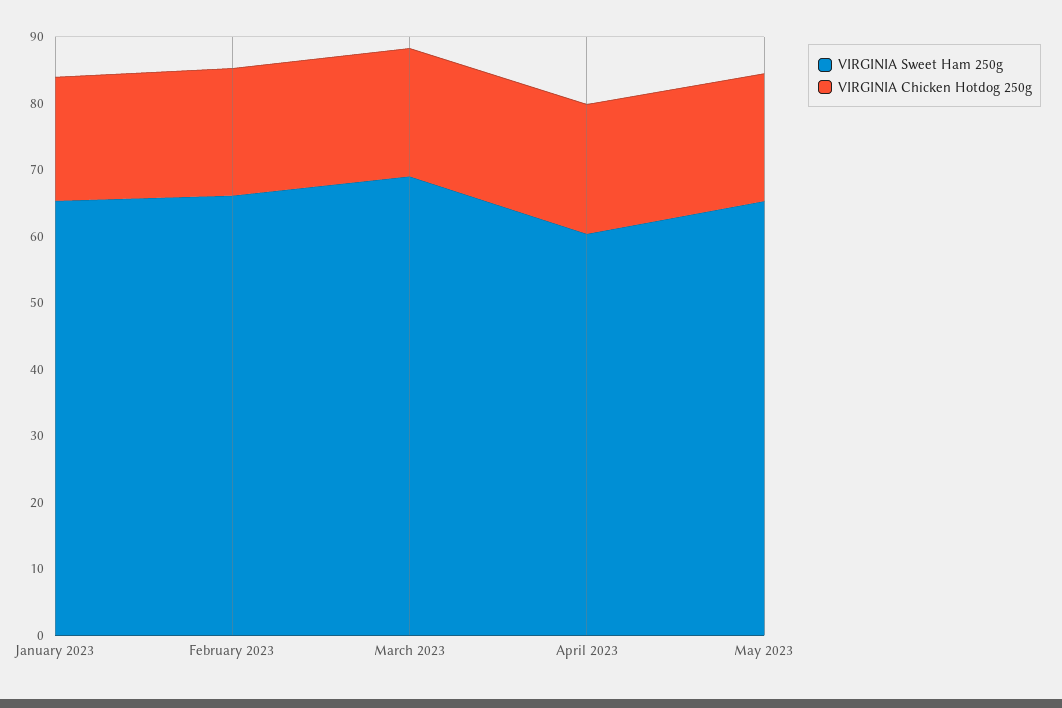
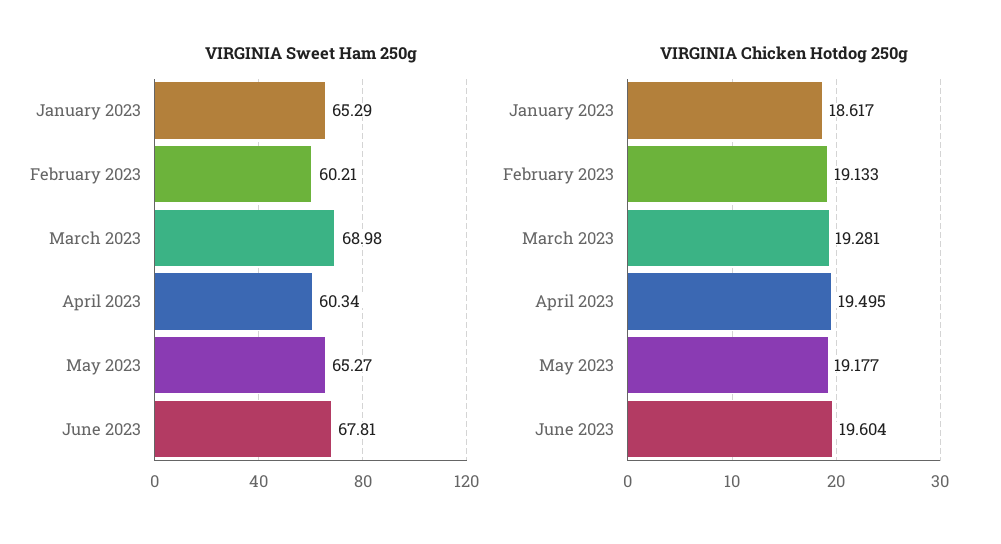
VIRGINIA Sweet Ham 250g, February 2023: 66 -> 60.21
VIRGINIA Sweet Ham 250g, June 2023: none -> 67.81
VIRGINIA Chicken Hotdog 250g, June 2023: none -> 19.604

